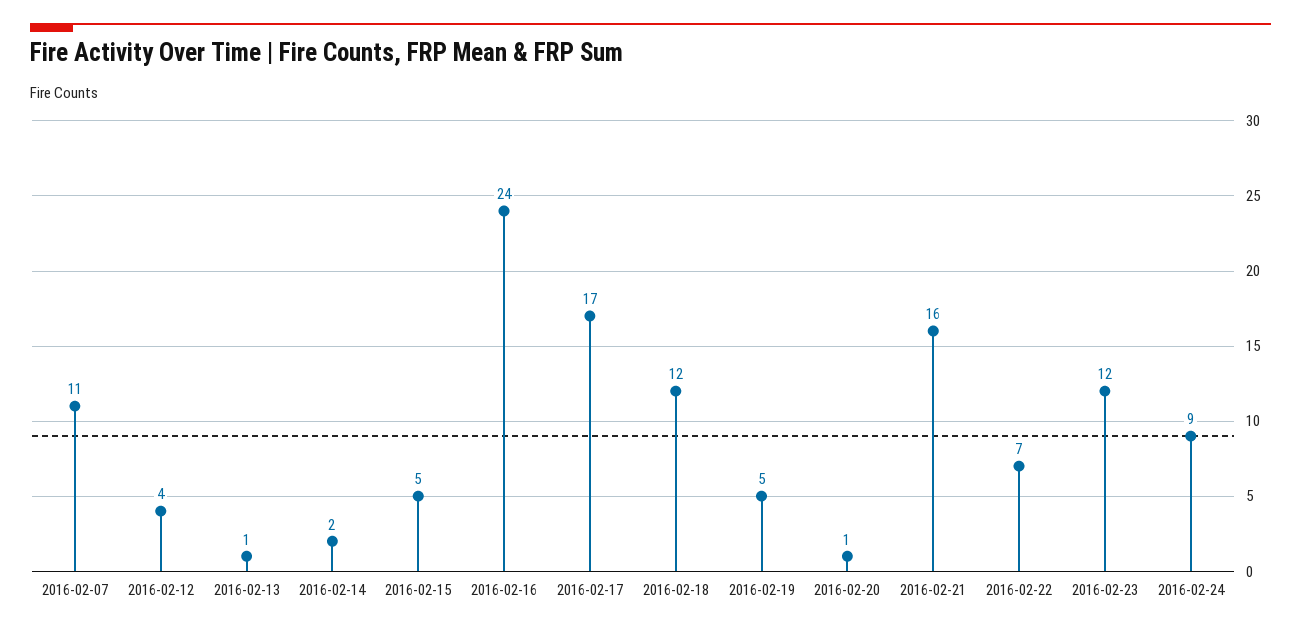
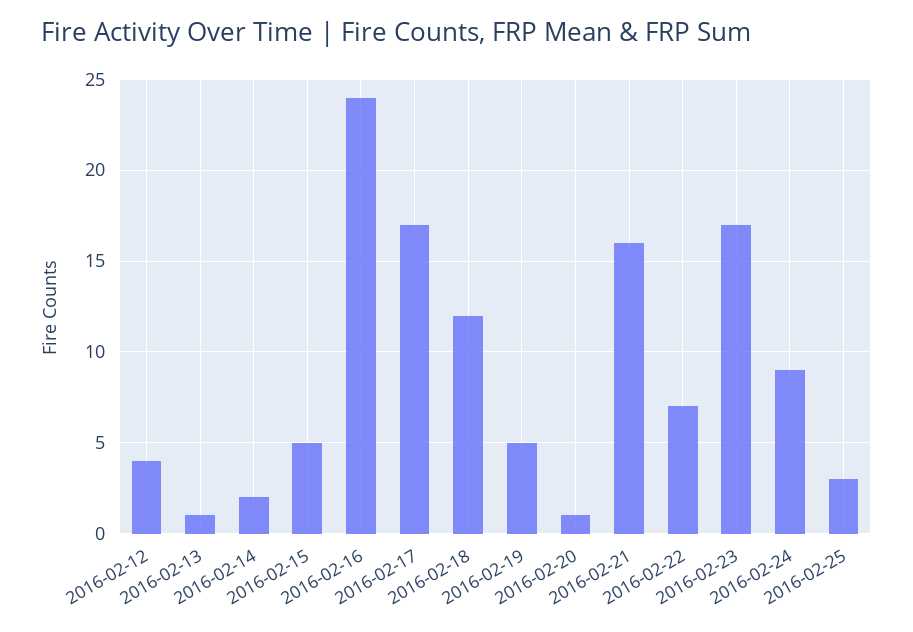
2016-02-07: 11 -> none
2016-02-23: 12 -> 17
2016-02-25: none -> 3

